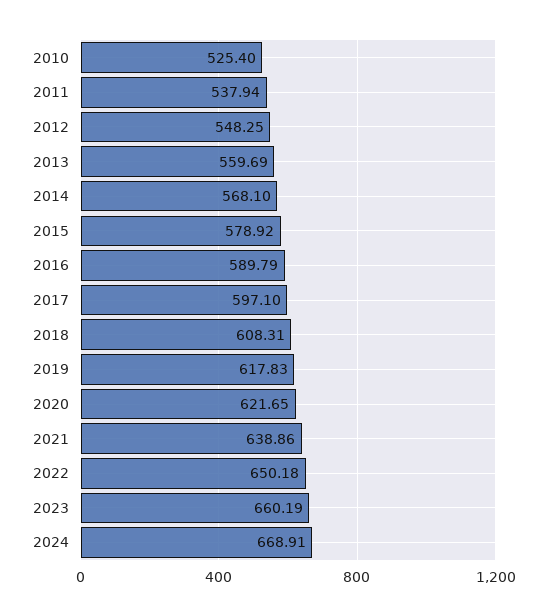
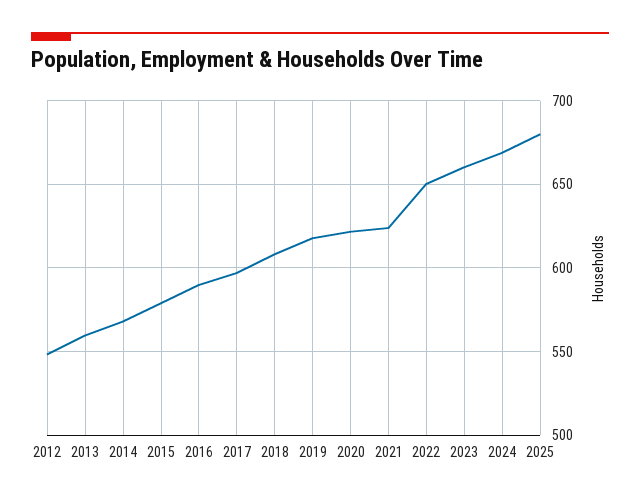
2010: 525.4 -> none
2011: 537.94 -> none
2021: 638.86 -> 625
2025: none -> 680

